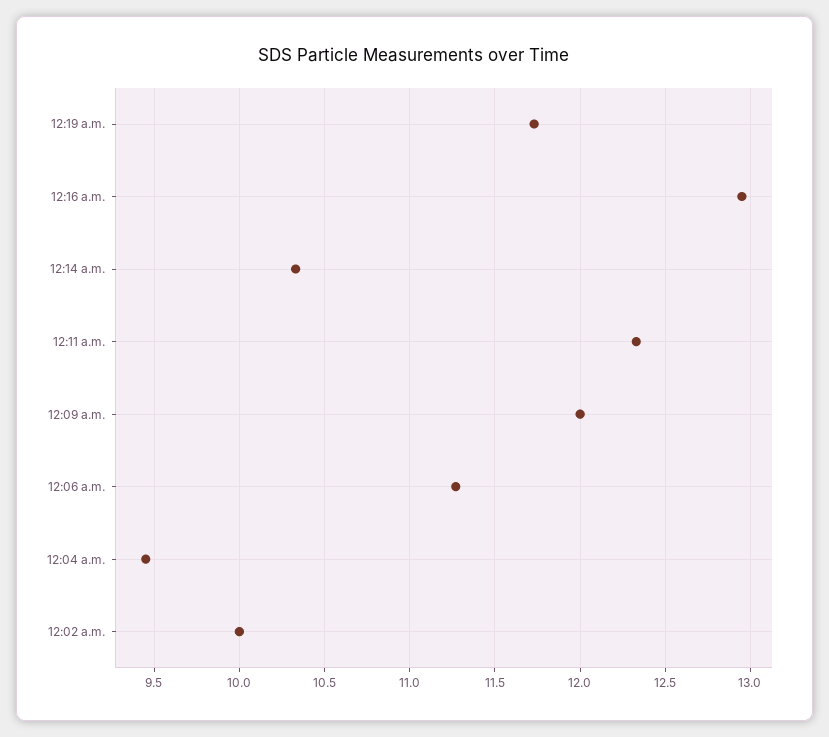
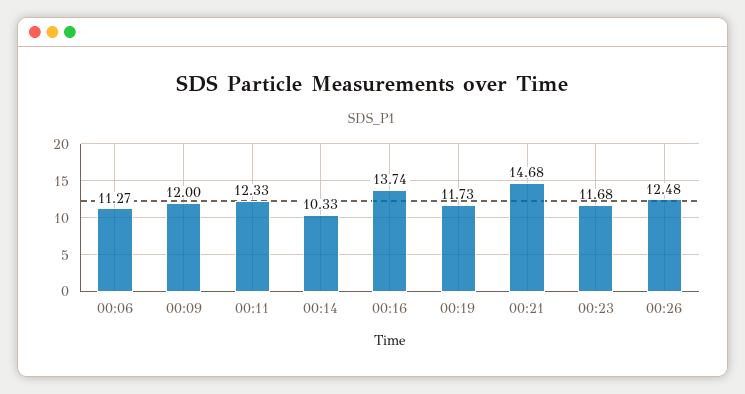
12:16 a.m.: 12.95 -> 13.74
12:04 a.m.: 9.45 -> none
12:02 a.m.: 10 -> none
00:21: none -> 14.68
00:23: none -> 11.68
00:26: none -> 12.48

